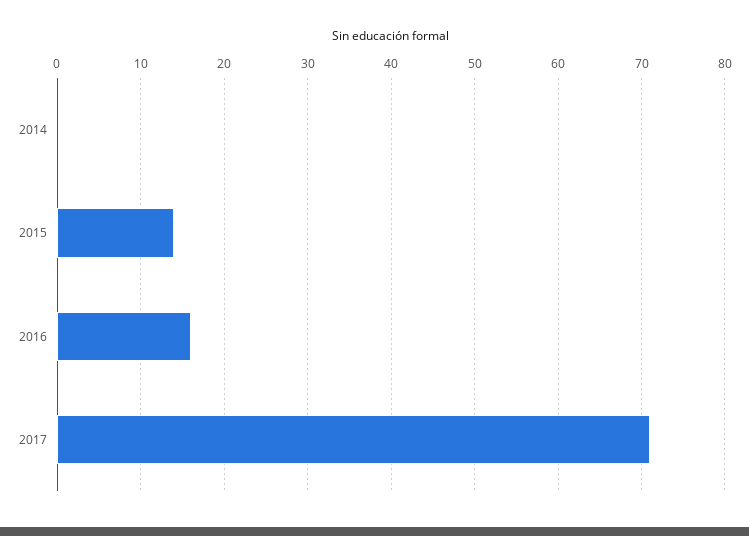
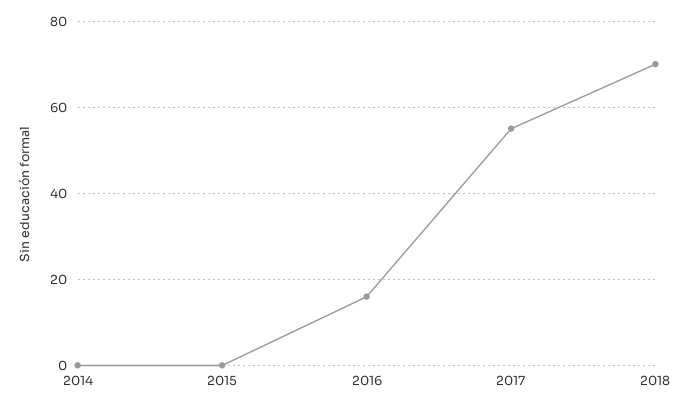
2015: 14 -> 0
2017: 71 -> 55
2018: none -> 70

